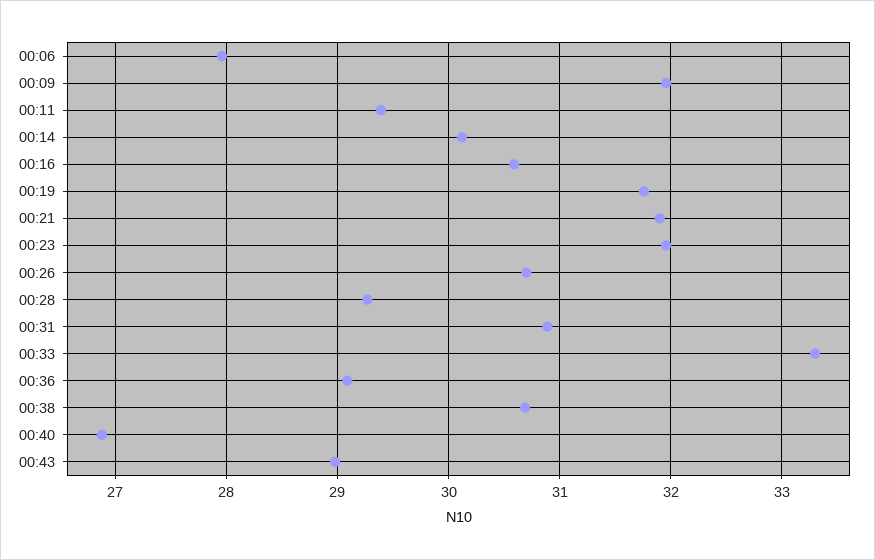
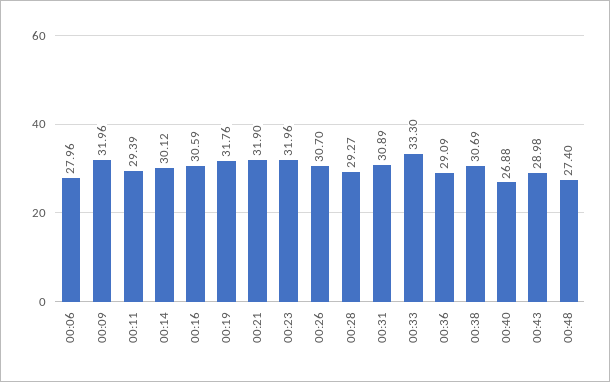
00:48: none -> 27.4

